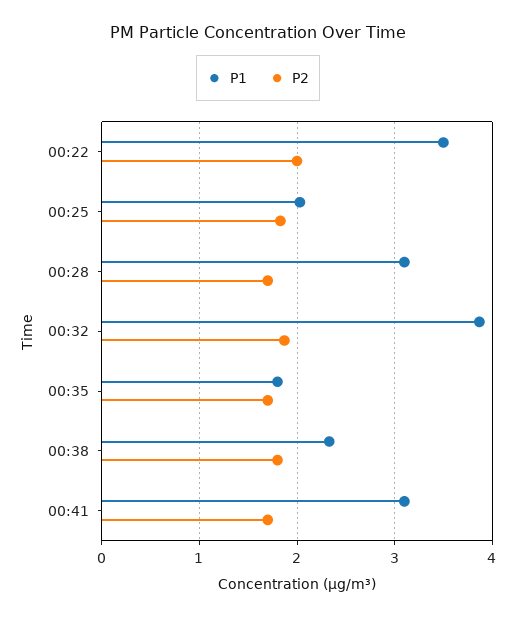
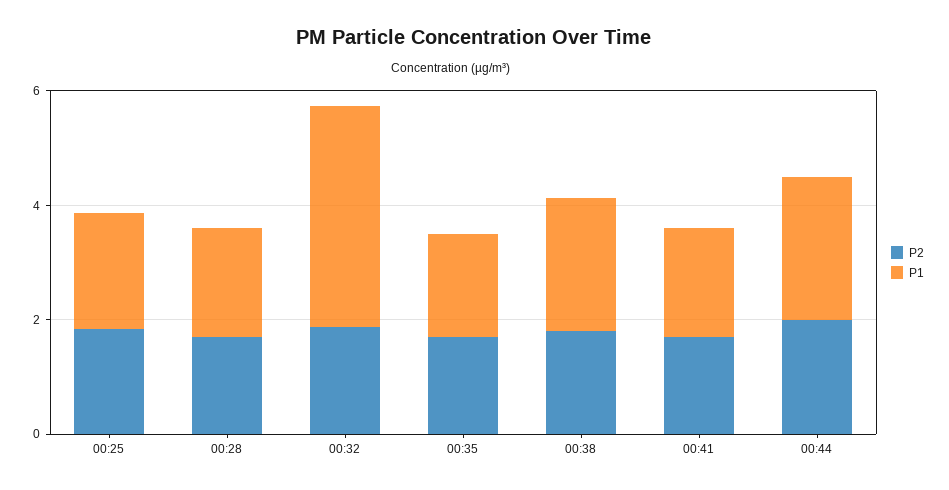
P1, 00:22: 3.5 -> none
P2, 00:22: 2 -> none
P1, 00:28: 3.1 -> 2
P1, 00:41: 3.1 -> 2
P2, 00:44: none -> 2
P1, 00:44: none -> 2.5

